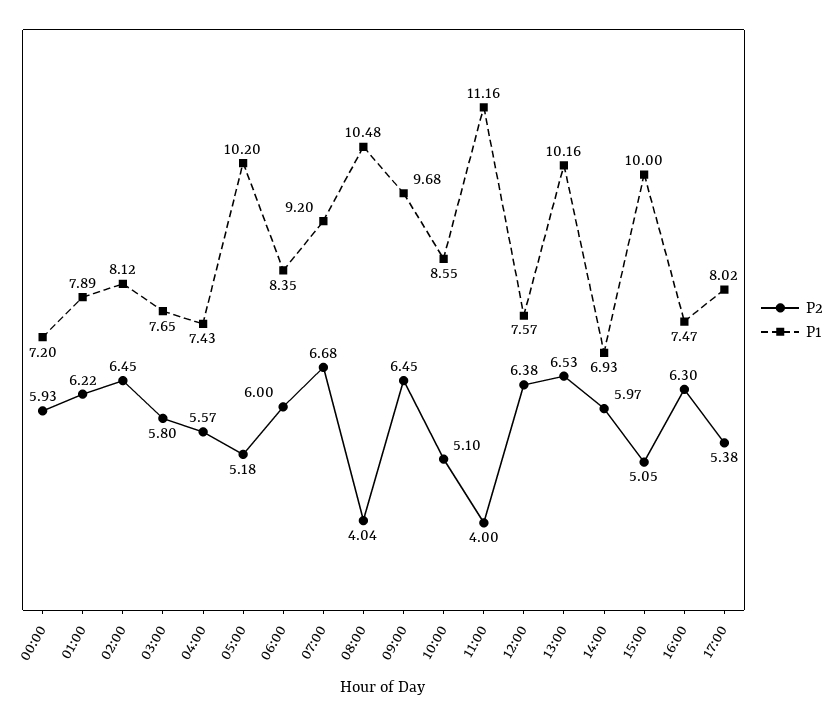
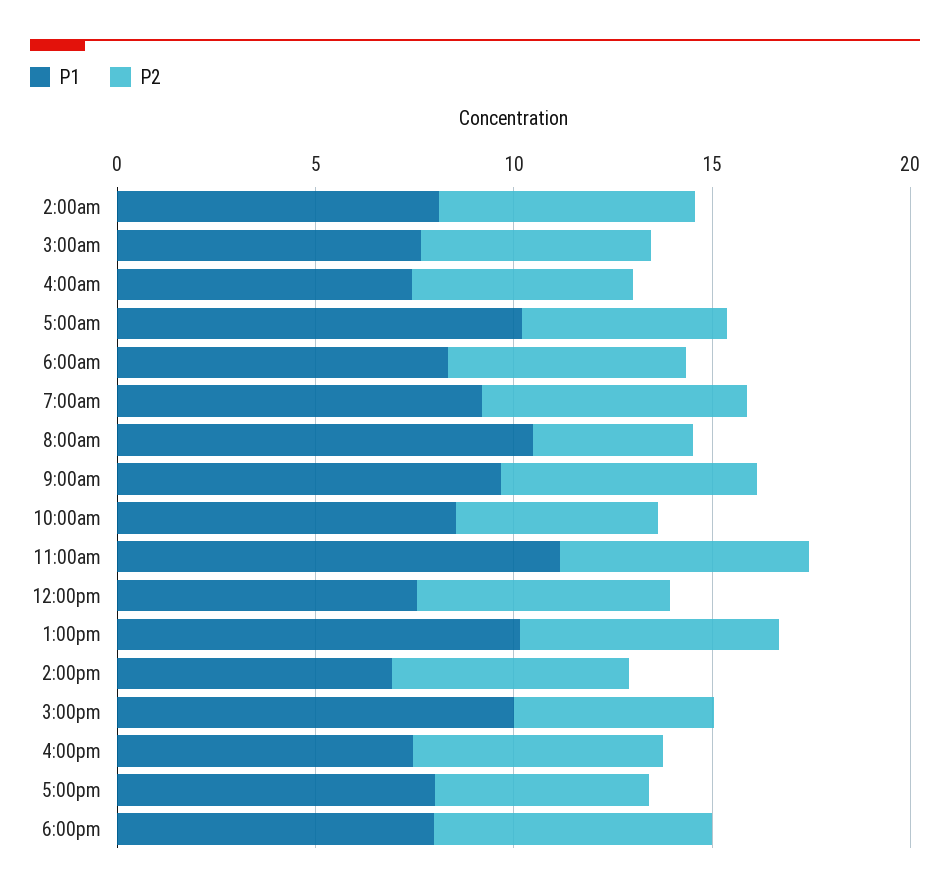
P2, 00:00: 5.93 -> none
P1, 00:00: 7.2 -> none
P2, 01:00: 6.22 -> none
P1, 01:00: 7.89 -> none
P2, 11:00: 4 -> 6
P1, 6:00pm: none -> 8
P2, 6:00pm: none -> 7

